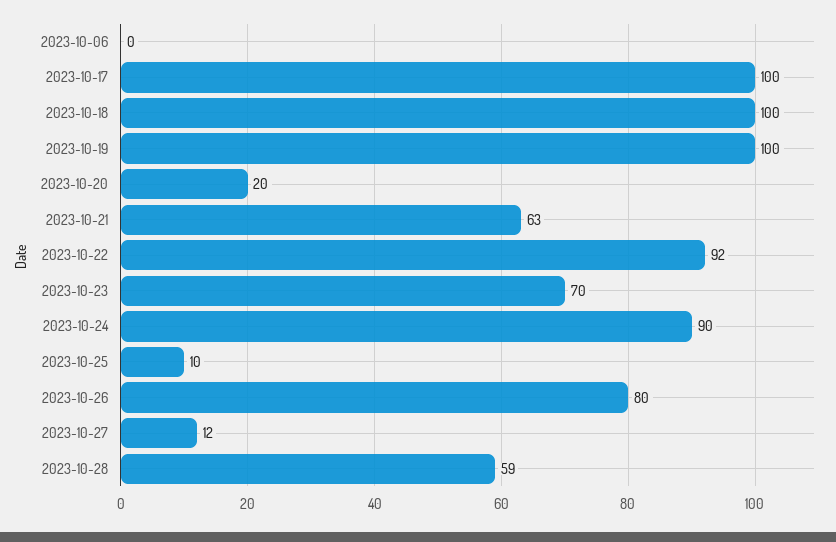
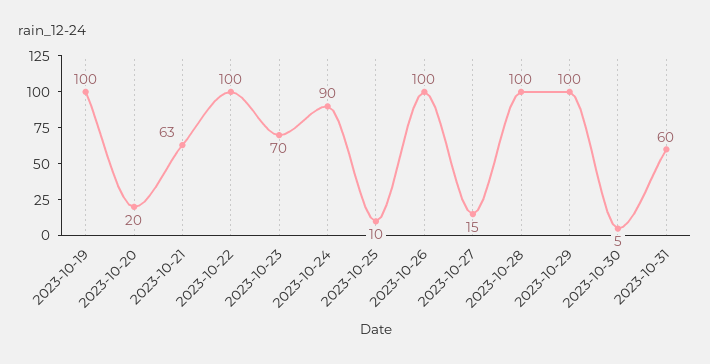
2023-10-06: 0 -> none
2023-10-17: 100 -> none
2023-10-18: 100 -> none
2023-10-22: 92 -> 100
2023-10-26: 80 -> 100
2023-10-27: 12 -> 15
2023-10-28: 59 -> 100
2023-10-29: none -> 100
2023-10-30: none -> 5
2023-10-31: none -> 60

